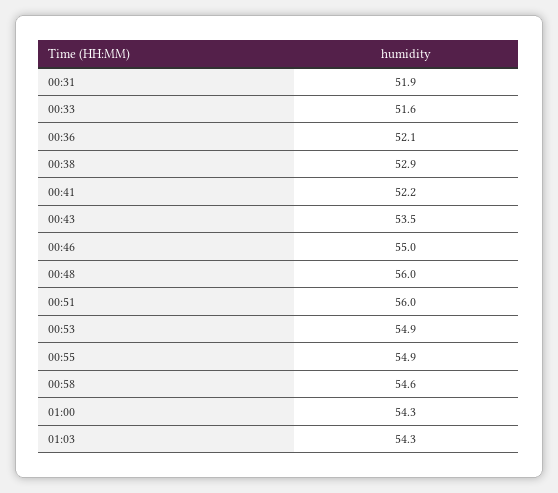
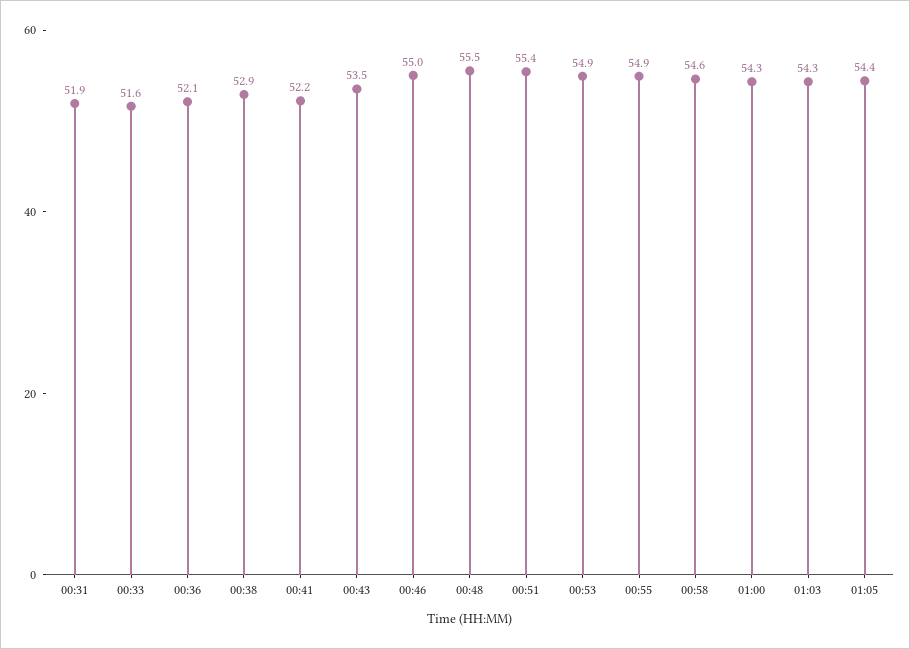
00:48: 56 -> 55.5
00:51: 56 -> 55.4
01:05: none -> 54.4

